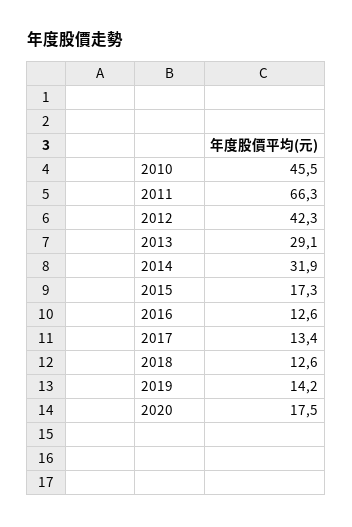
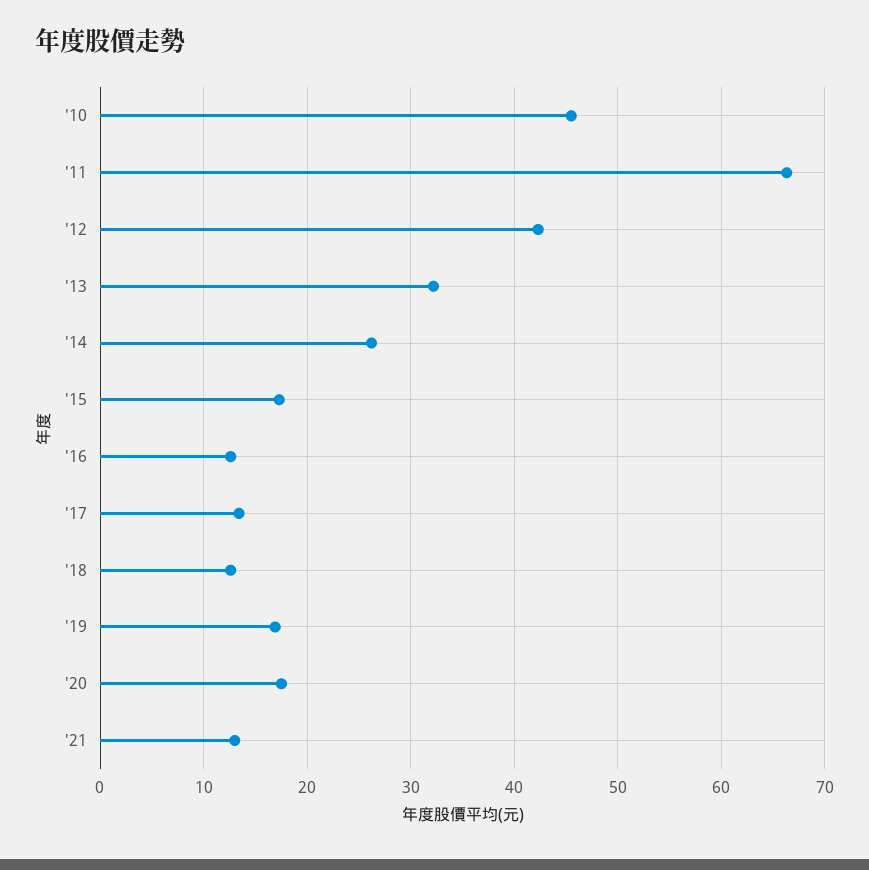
2013: 29.1 -> 32
2014: 31.9 -> 26
2019: 14.2 -> 17
'21: none -> 13

